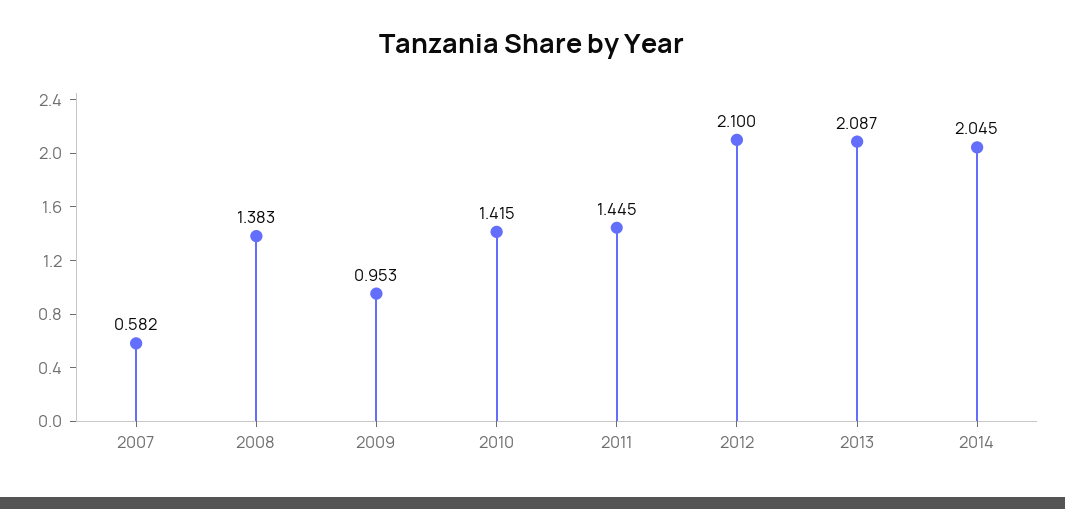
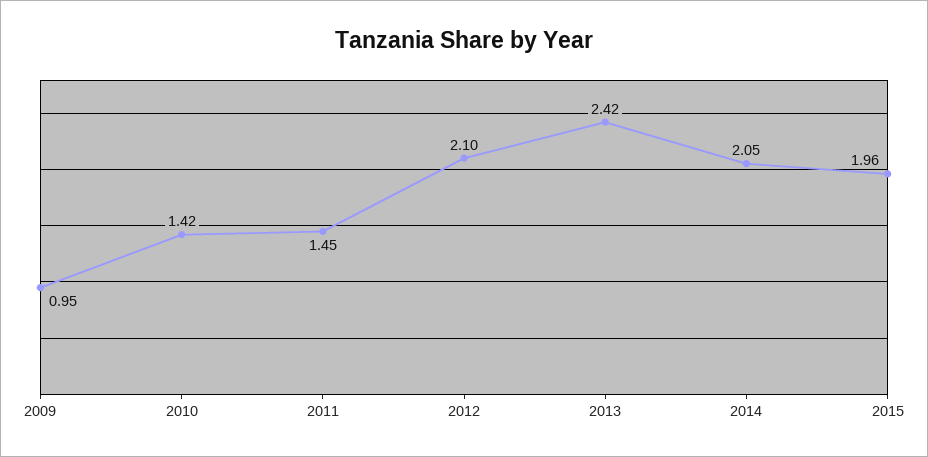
2007: 0.582 -> none
2008: 1.383 -> none
2013: 2.087 -> 2.42
2015: none -> 1.96

